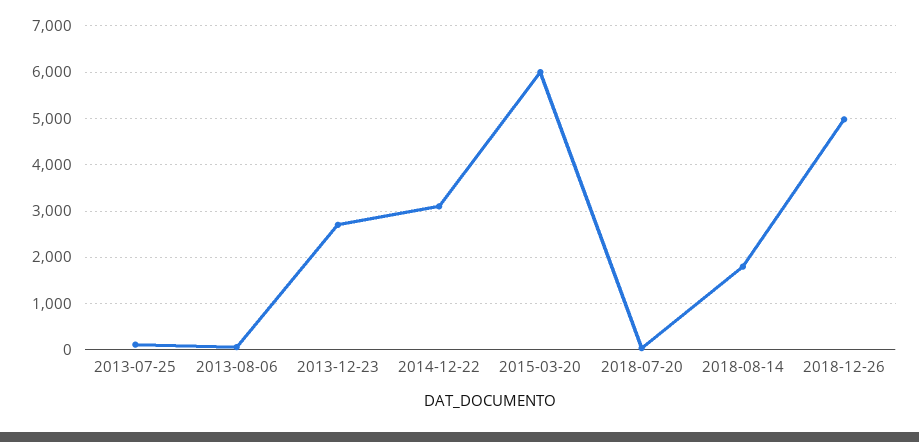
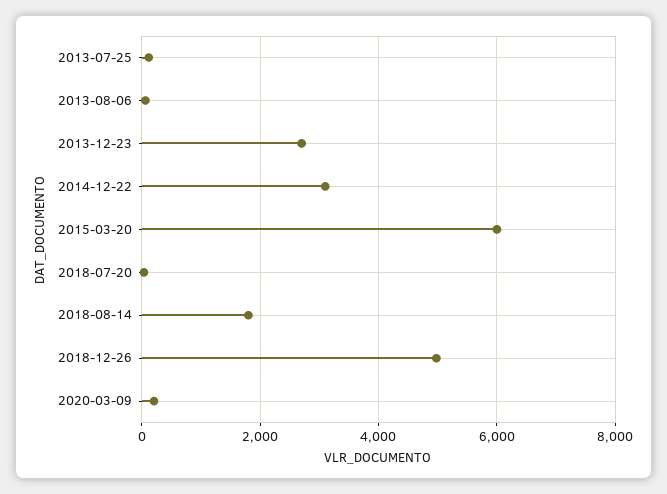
2020-03-09: none -> 200

